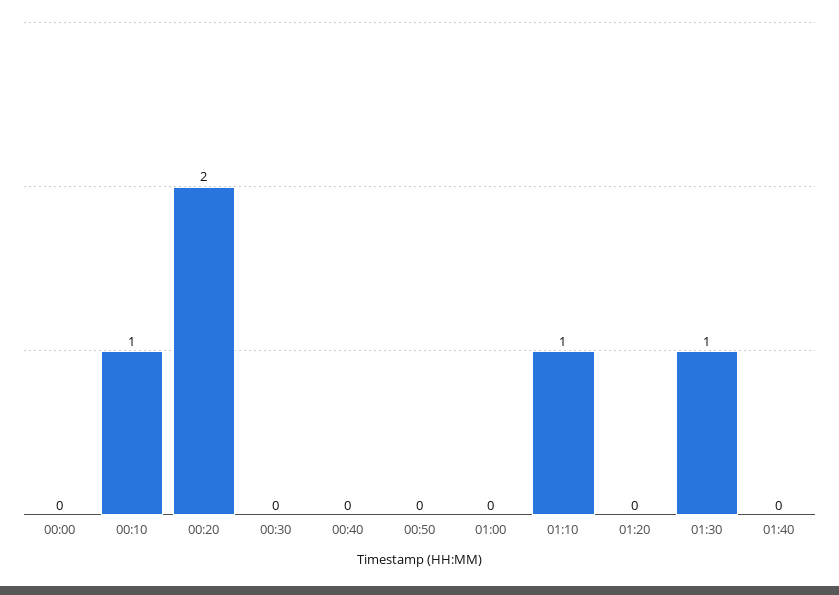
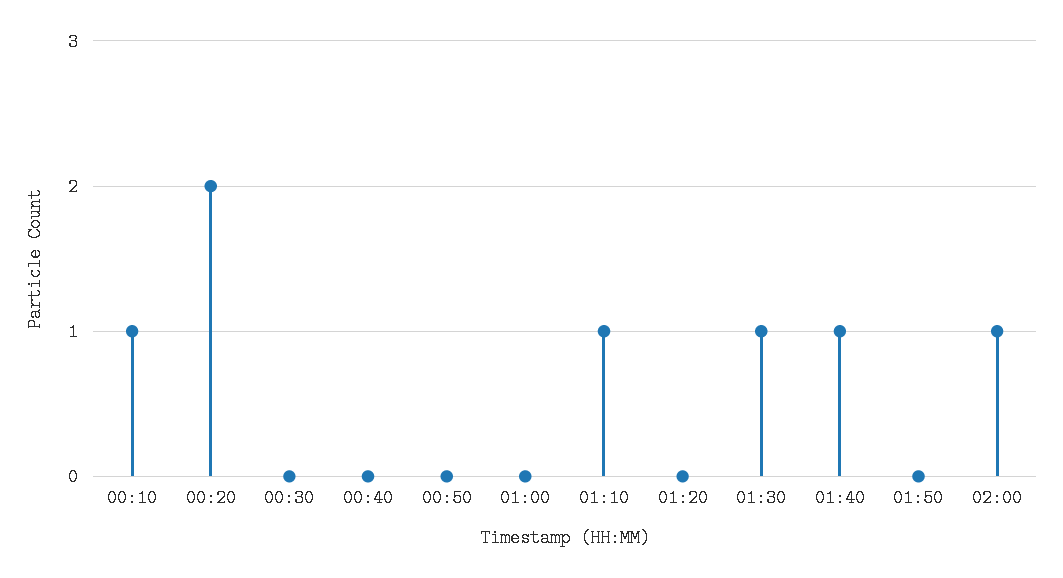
00:00: 0 -> none
01:40: 0 -> 1
01:50: none -> 0
02:00: none -> 1

